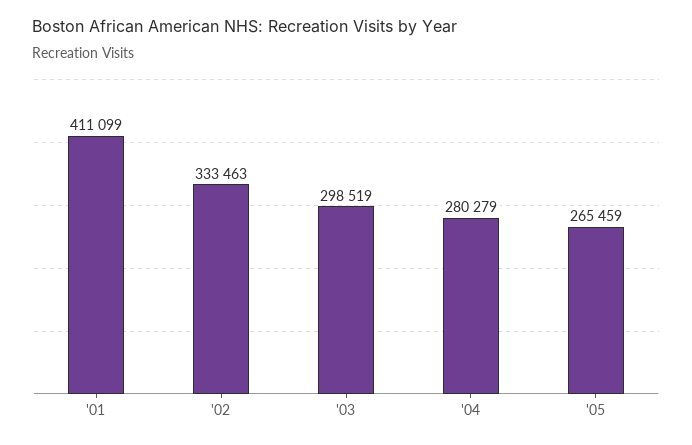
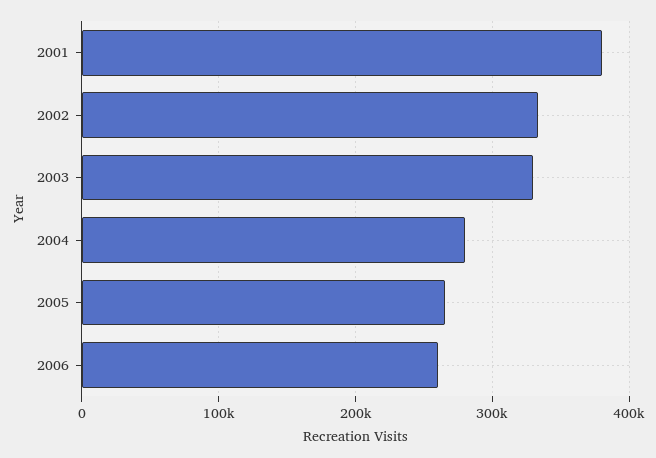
'01: 411099 -> 380000
'03: 298519 -> 330000
2006: none -> 260000

